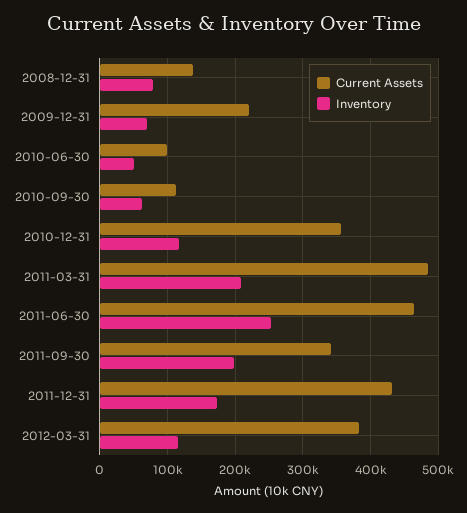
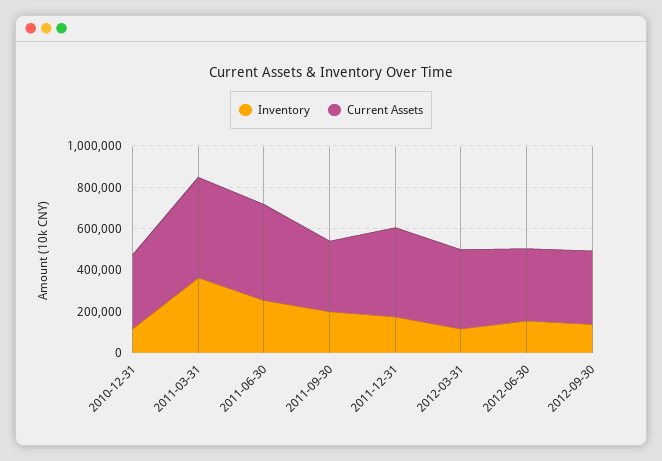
Current Assets, 2008-12-31: 140000 -> none
Inventory, 2008-12-31: 80000 -> none
Current Assets, 2009-12-31: 220000 -> none
Inventory, 2009-12-31: 70000 -> none
Current Assets, 2010-06-30: 100000 -> none
Inventory, 2010-06-30: 50000 -> none
Current Assets, 2010-09-30: 110000 -> none
Inventory, 2010-09-30: 60000 -> none
Inventory, 2011-03-31: 210000 -> 350000
Inventory, 2012-06-30: none -> 150000
Current Assets, 2012-06-30: none -> 350000
Inventory, 2012-09-30: none -> 150000
Current Assets, 2012-09-30: none -> 350000

